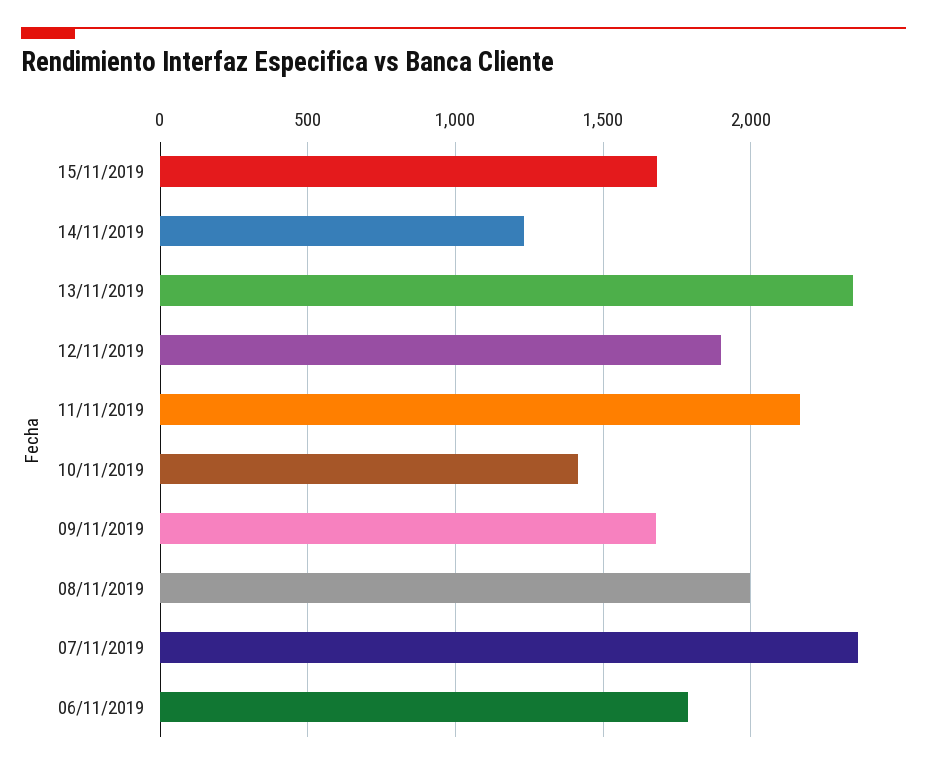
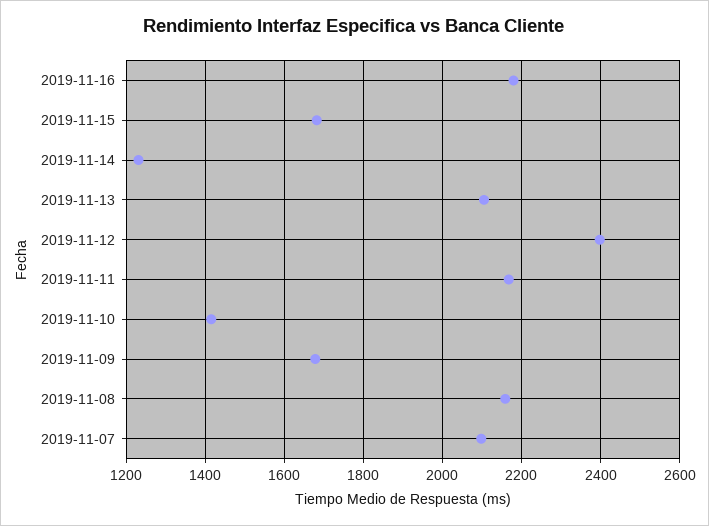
13/11/2019: 2350 -> 2100
12/11/2019: 1900 -> 2400
08/11/2019: 2000 -> 2160
07/11/2019: 2350 -> 2100
06/11/2019: 1800 -> none
2019-11-16: none -> 2180

